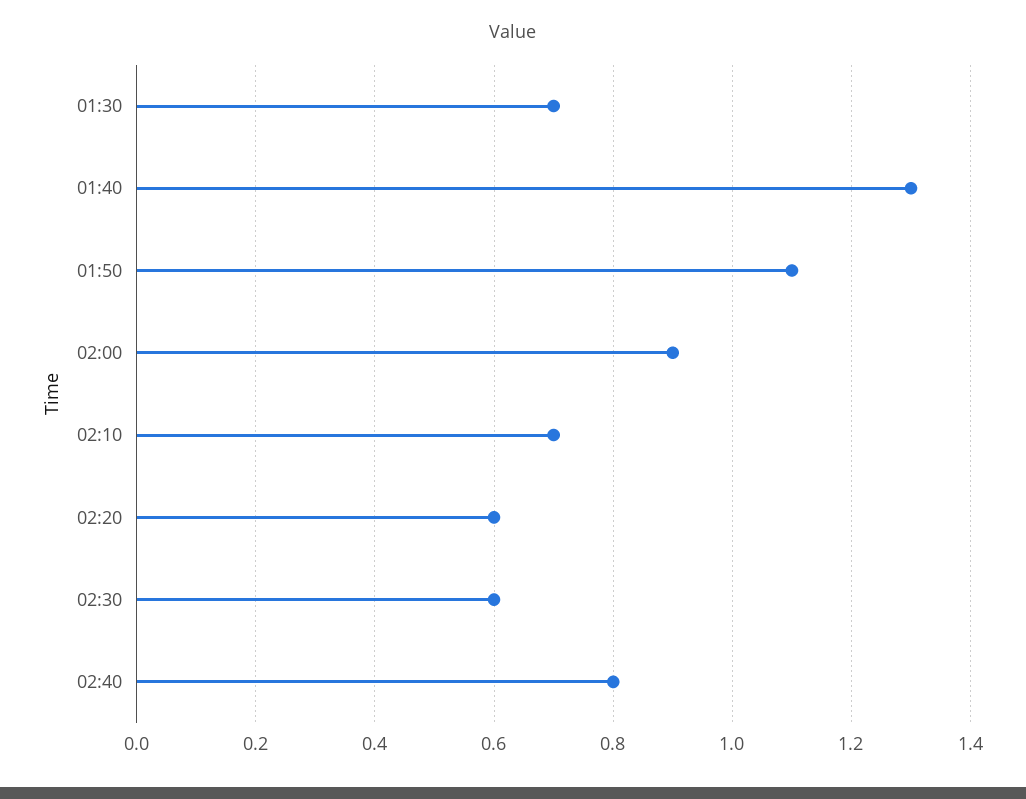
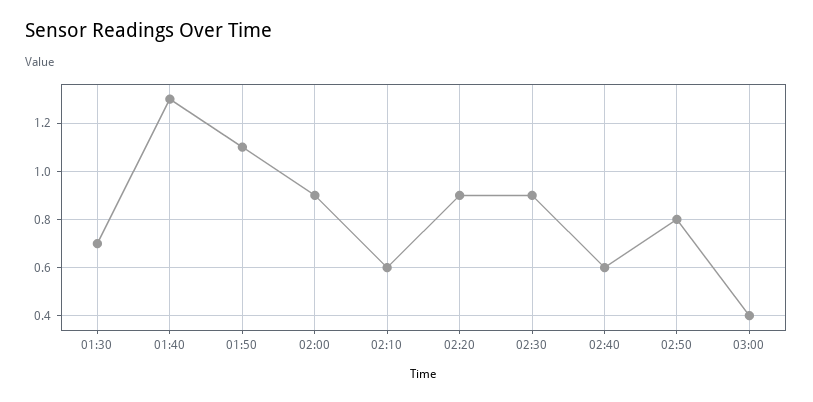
02:10: 0.7 -> 0.6
02:20: 0.6 -> 0.9
02:30: 0.6 -> 0.9
02:40: 0.8 -> 0.6
02:50: none -> 0.8
03:00: none -> 0.4

